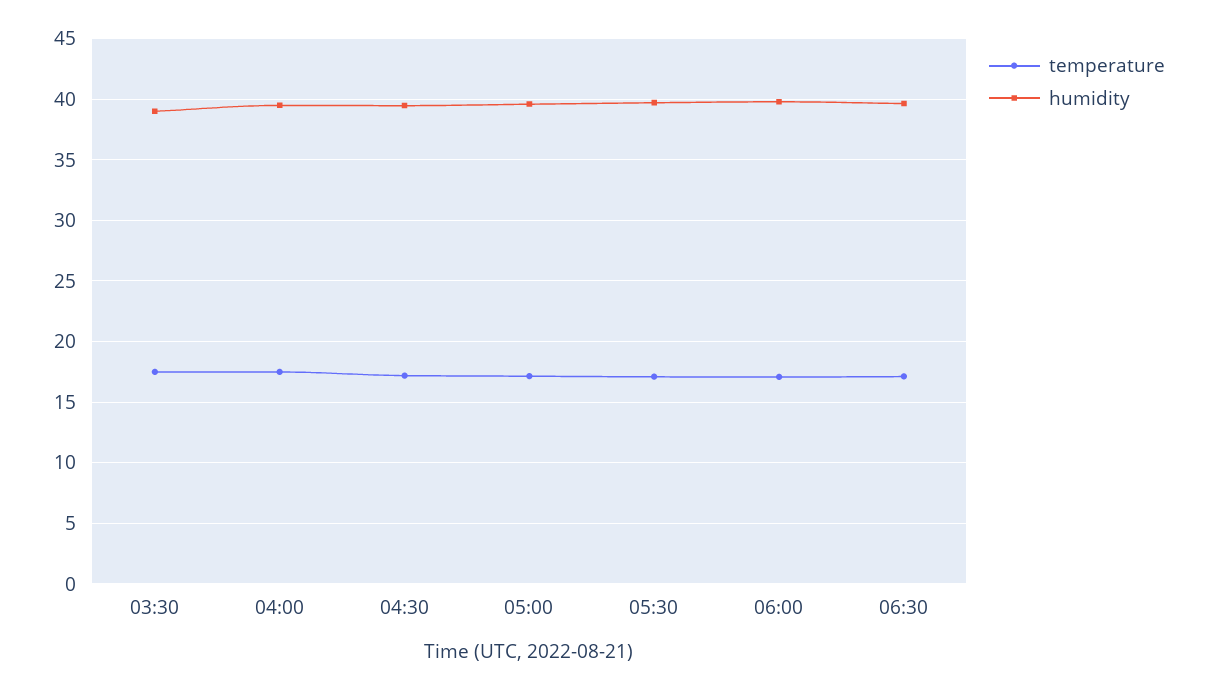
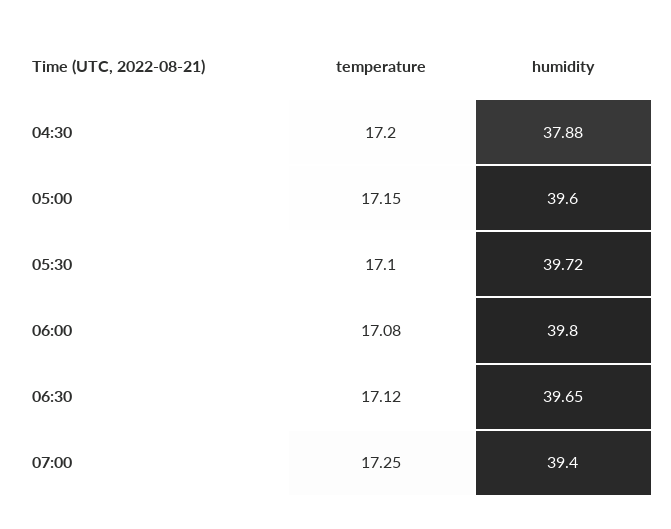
temperature, 03:30: 17.5 -> none
humidity, 03:30: 39 -> none
temperature, 04:00: 17.5 -> none
humidity, 04:00: 39.5 -> none
humidity, 04:30: 39.5 -> 37.88
temperature, 07:00: none -> 17.25
humidity, 07:00: none -> 39.4

